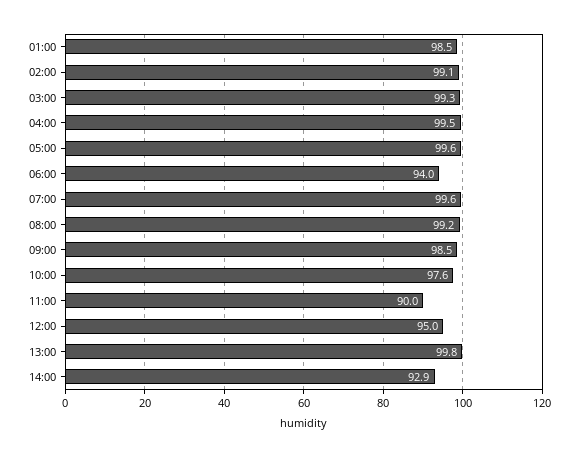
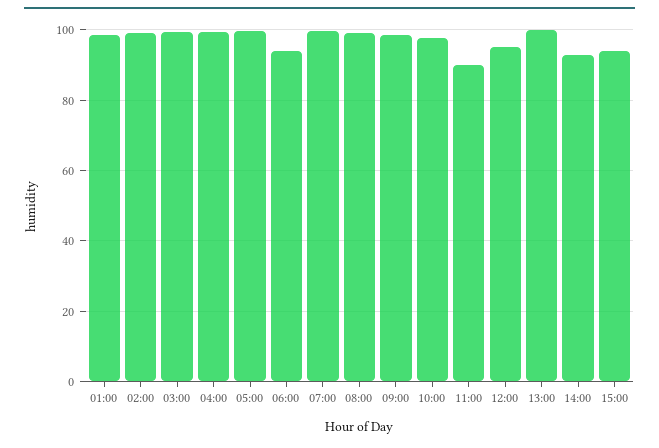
15:00: none -> 94

